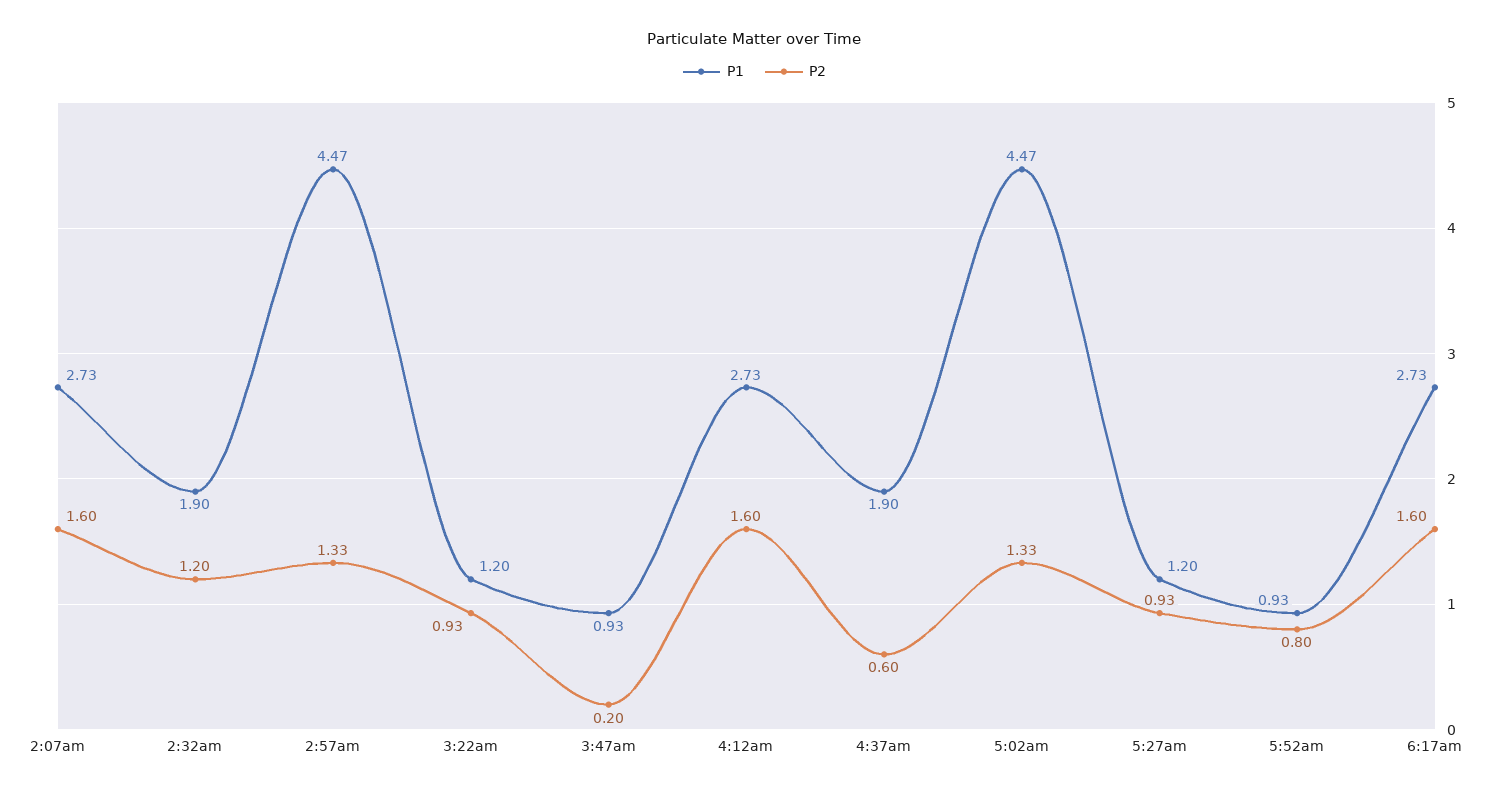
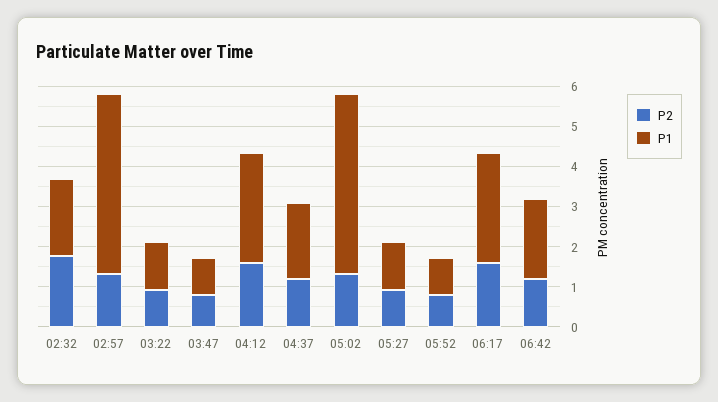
P1, 2:07am: 2.73 -> none
P2, 2:07am: 1.6 -> none
P2, 2:32am: 1.2 -> 1.8
P2, 3:47am: 0.2 -> 0.8
P2, 4:37am: 0.6 -> 1.2
P2, 06:42: none -> 1.2
P1, 06:42: none -> 2

